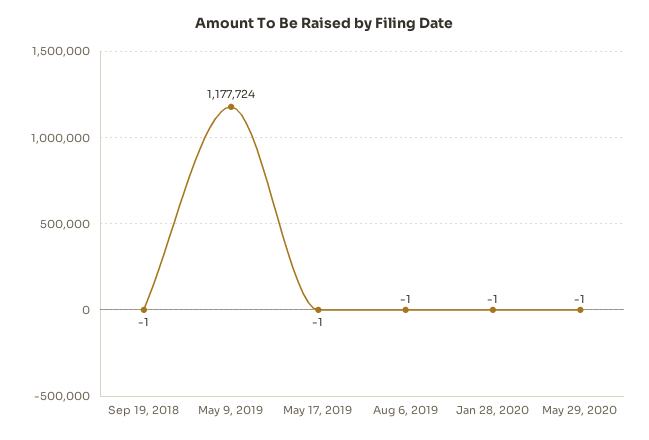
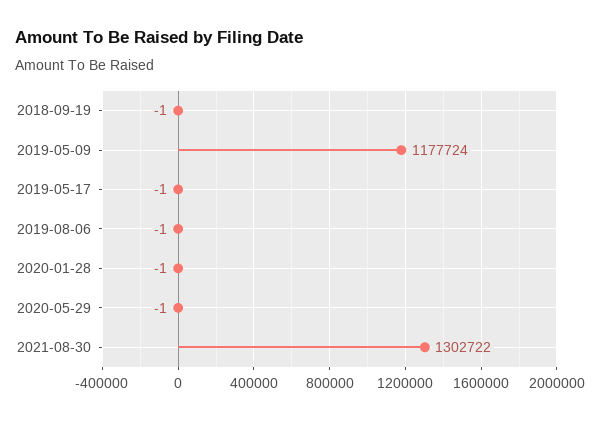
2021-08-30: none -> 1302722

